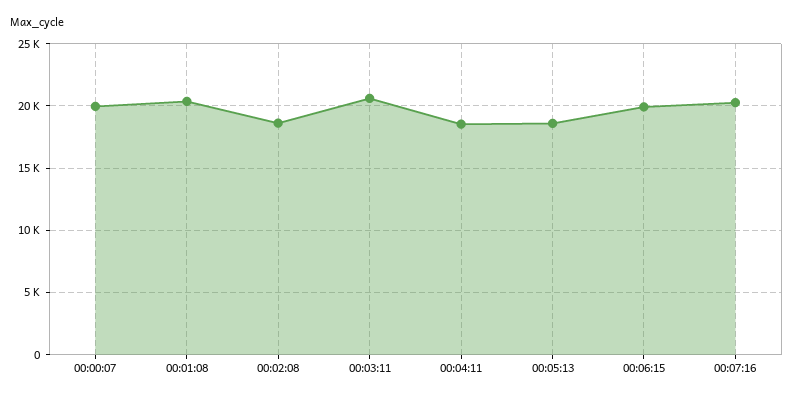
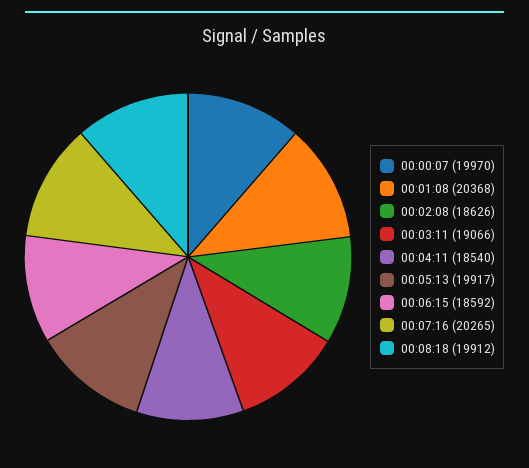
00:03:11: 20500 -> 19066
00:05:13: 18500 -> 19917
00:06:15: 20000 -> 18592
00:08:18: none -> 19912

